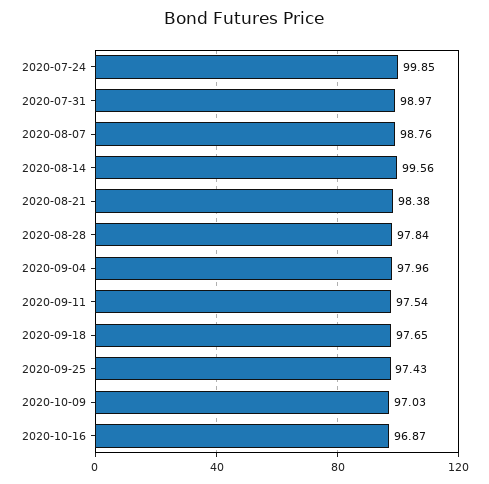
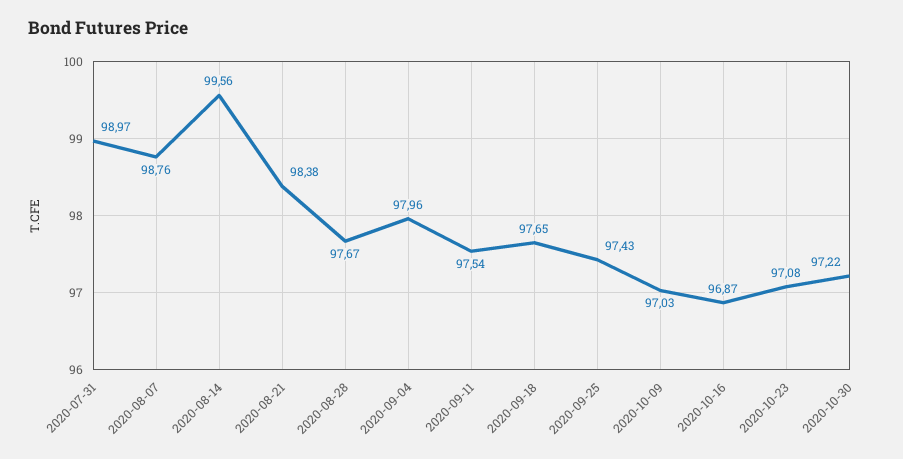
2020-07-24: 99.85 -> none
2020-08-28: 97.84 -> 97.67
2020-10-23: none -> 97.08
2020-10-30: none -> 97.22

